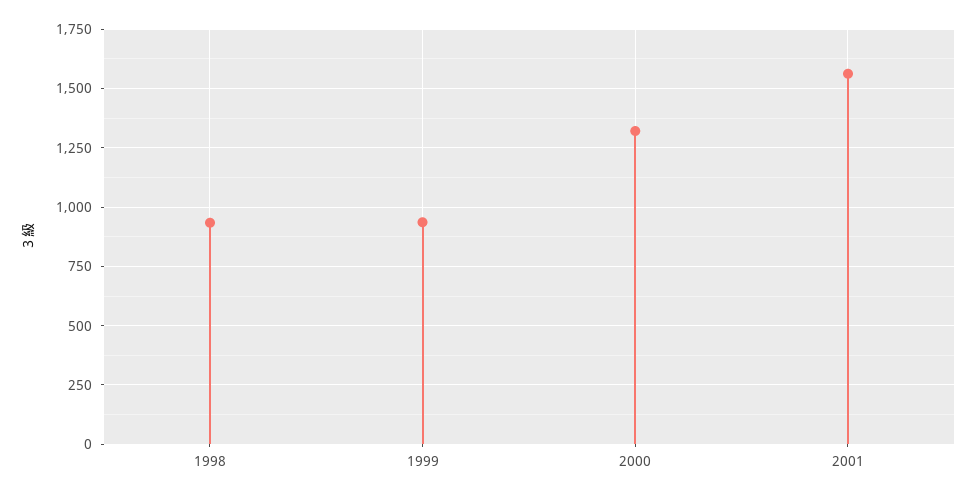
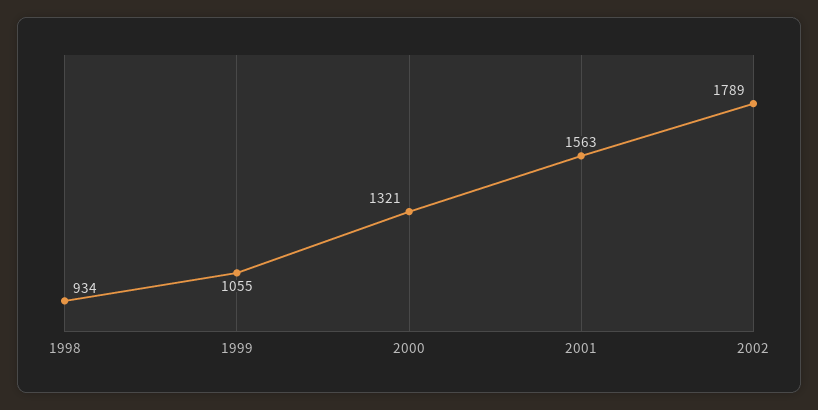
1999: 950 -> 1055
2002: none -> 1789

